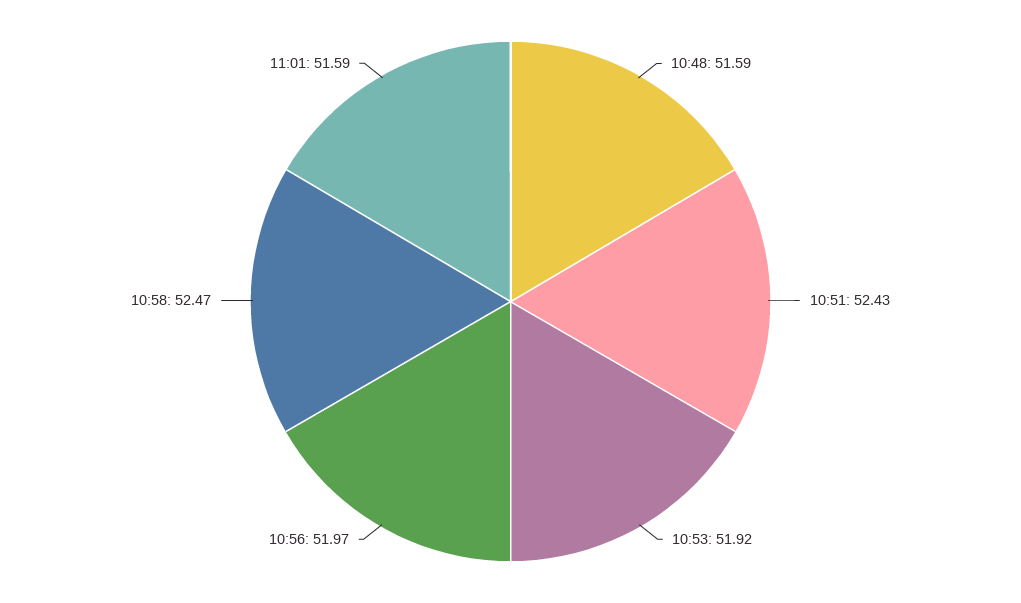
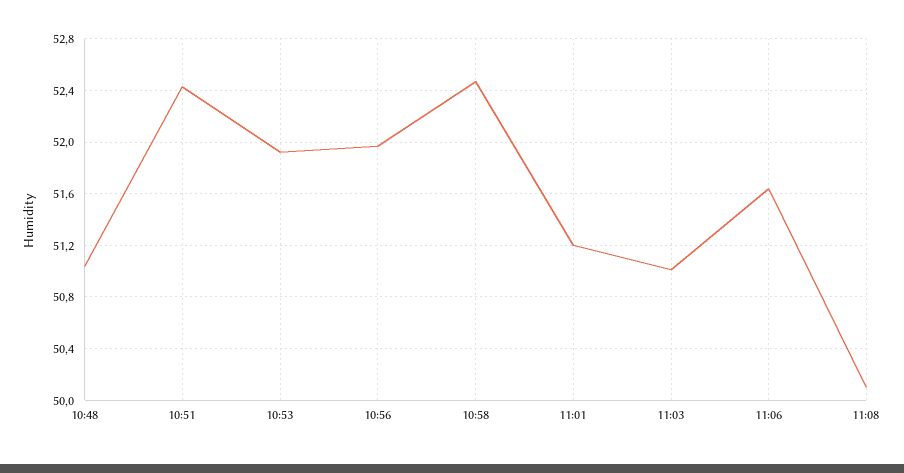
10:48: 51.59 -> 51.05
11:01: 51.59 -> 51.2
11:03: none -> 51
11:06: none -> 51.65
11:08: none -> 50.1

